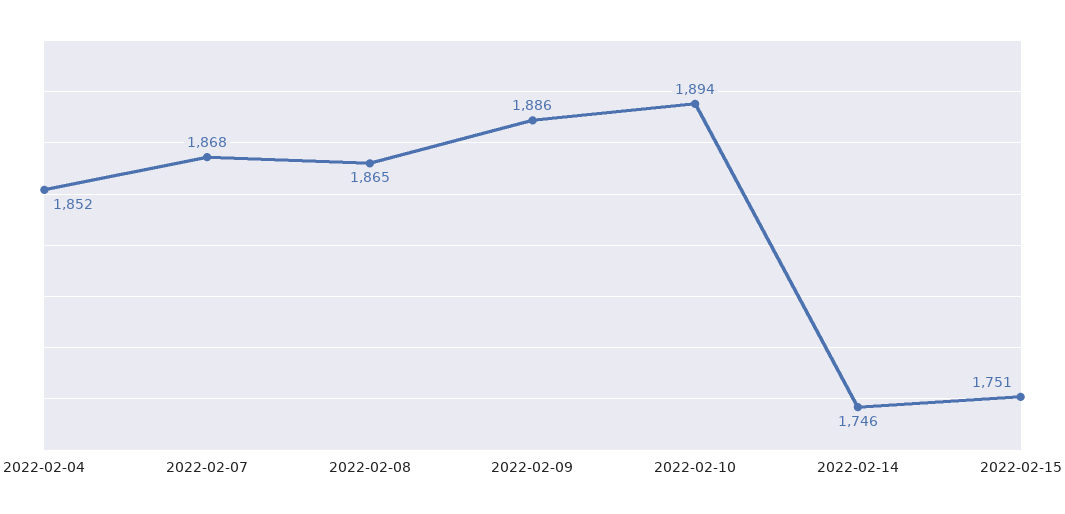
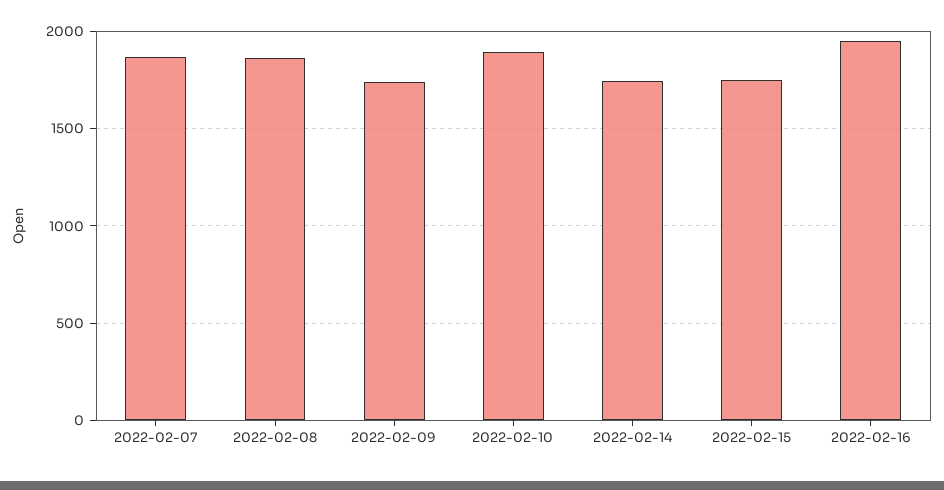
2022-02-04: 1852 -> none
2022-02-09: 1886 -> 1750
2022-02-16: none -> 1950

